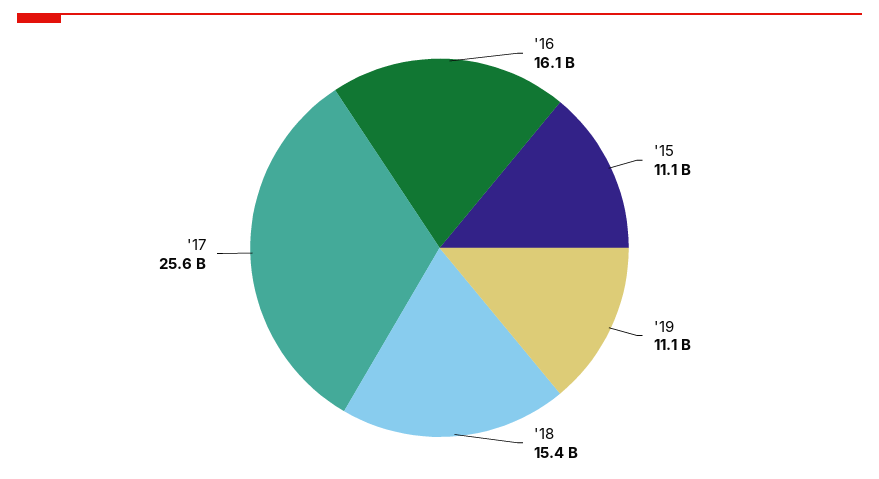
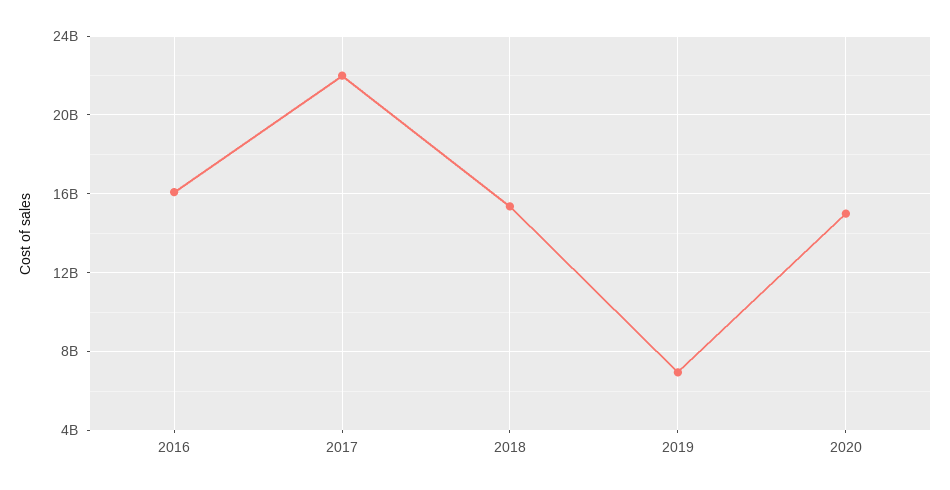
'15: 11100000000 -> none
'19: 11100000000 -> 7000000000
'17: 25600000000 -> 22000000000
2020: none -> 15000000000

